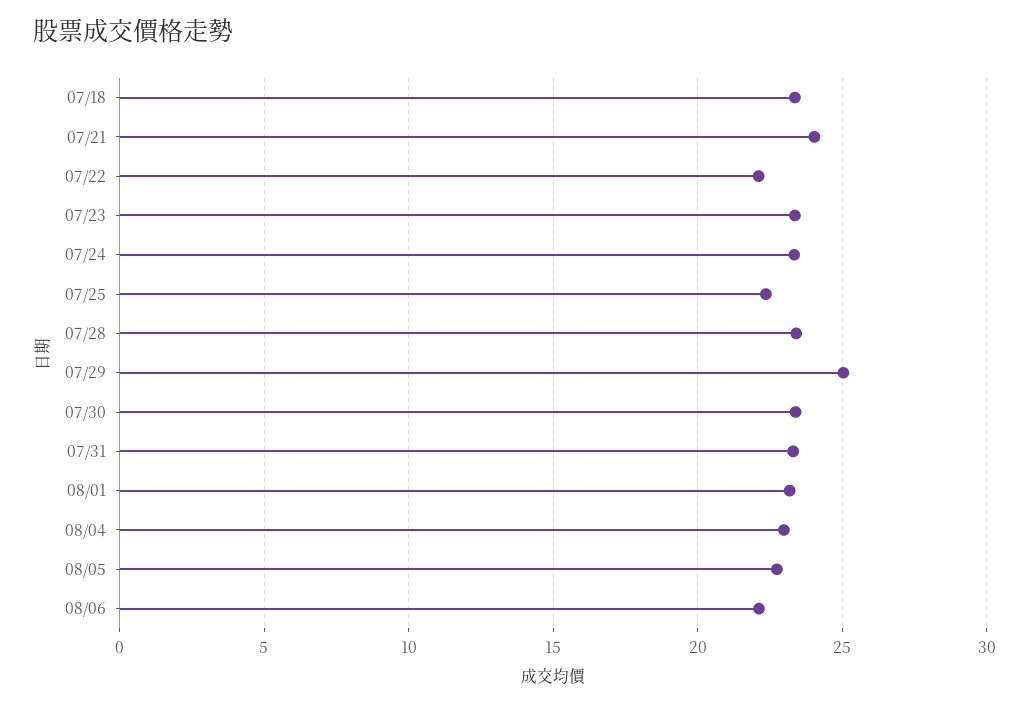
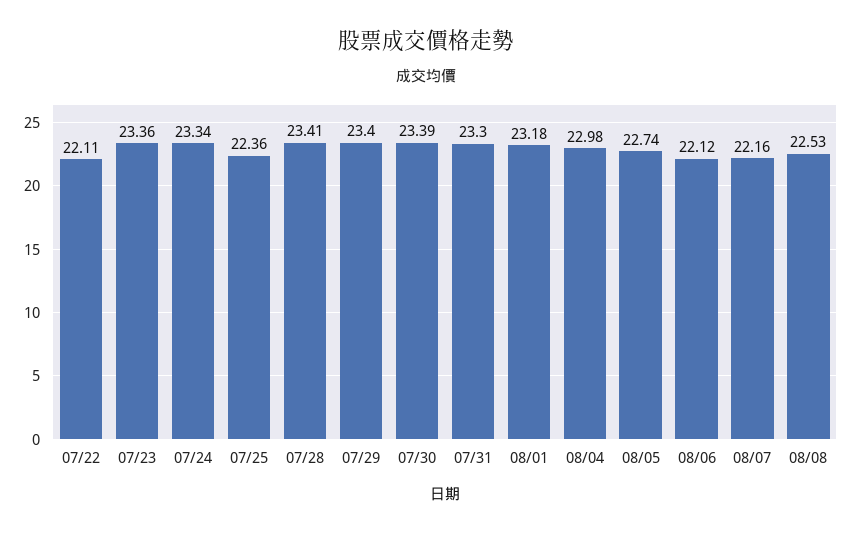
07/18: 23.5 -> none
07/21: 24 -> none
07/29: 25 -> 23.4
08/07: none -> 22.16
08/08: none -> 22.53

